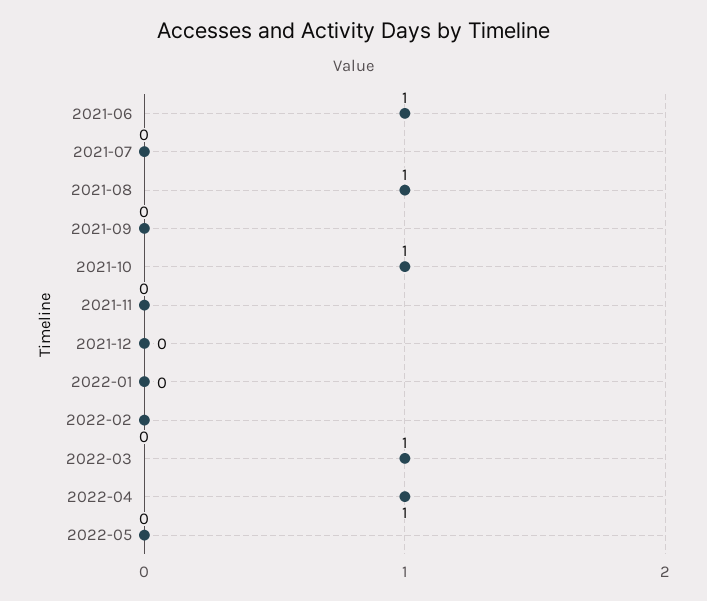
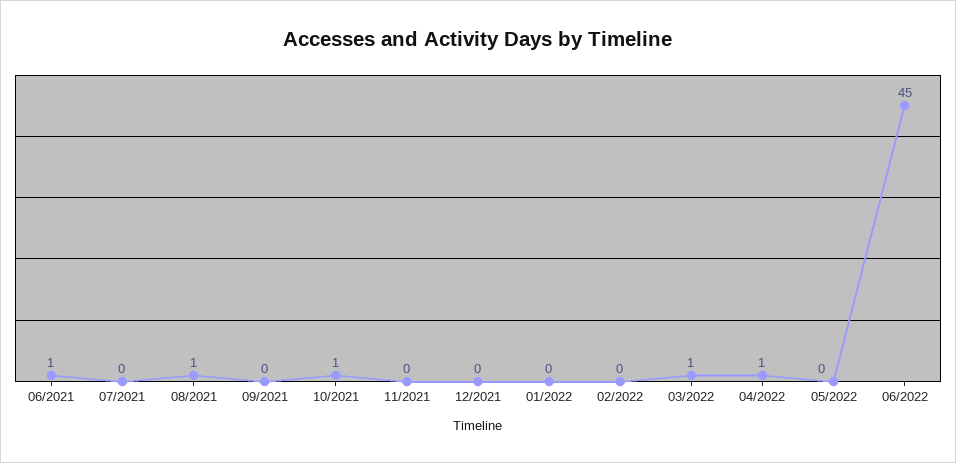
06/2022: none -> 45

